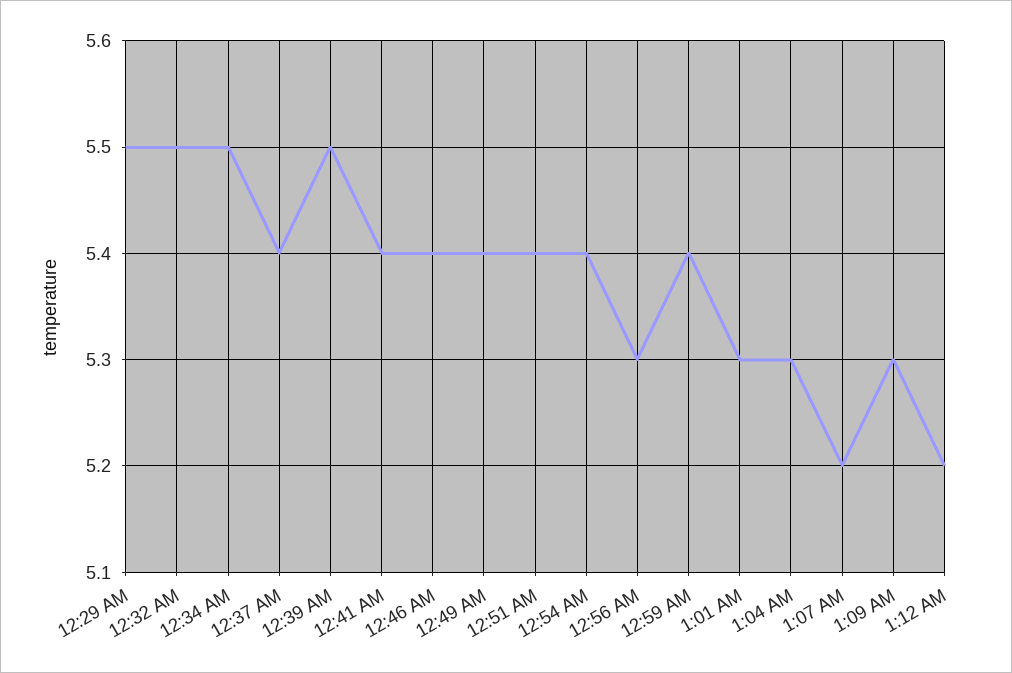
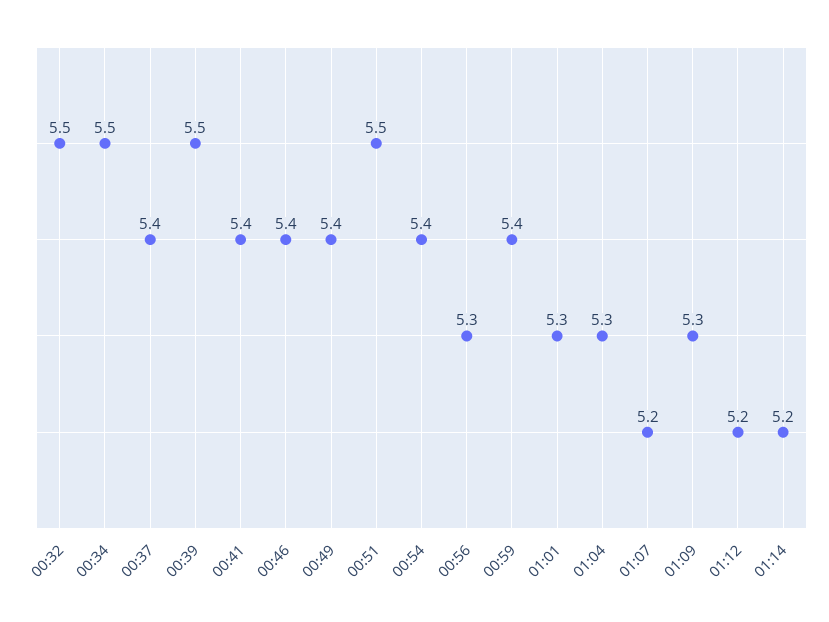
12:29 AM: 5.5 -> none
12:51 AM: 5.4 -> 5.5
01:14: none -> 5.2

